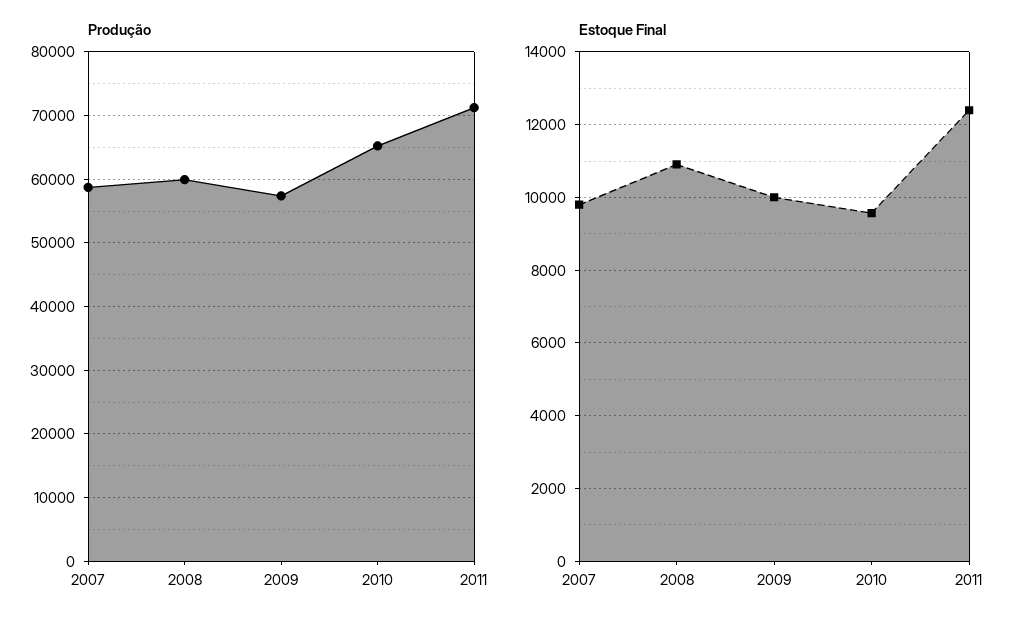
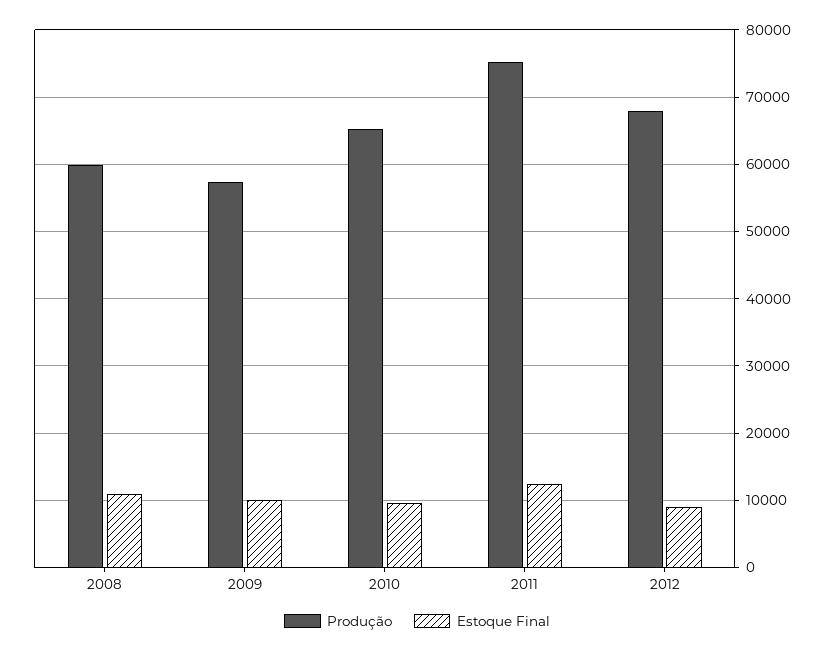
Produção, 2007: 59000 -> none
Produção, 2011: 71000 -> 75000
Estoque Final, 2007: 9800 -> none
Produção, 2012: none -> 68000
Estoque Final, 2012: none -> 9000

